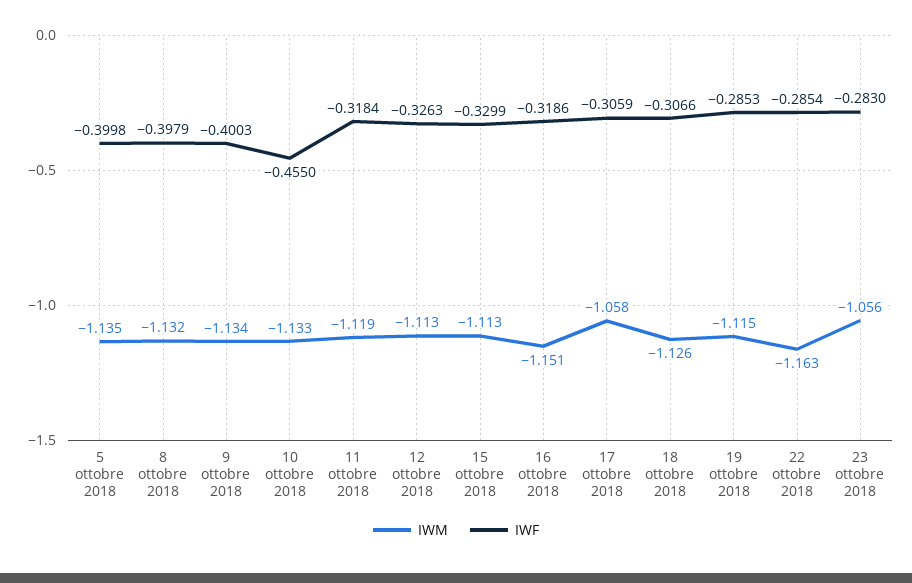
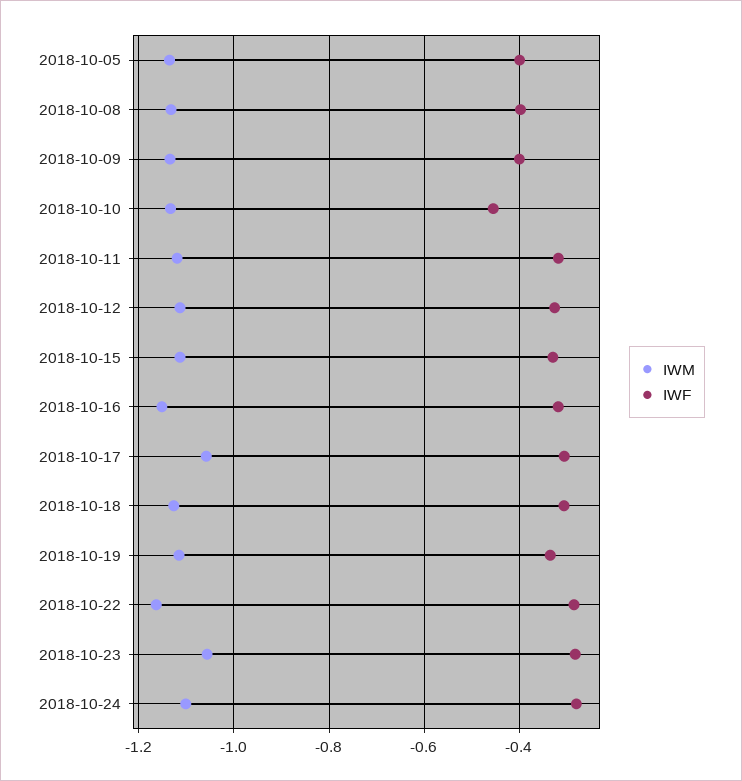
IWF, 19 ottobre 2018: -0.2853 -> -0.34
IWM, 2018-10-24: none -> -1.1
IWF, 2018-10-24: none -> -0.28

